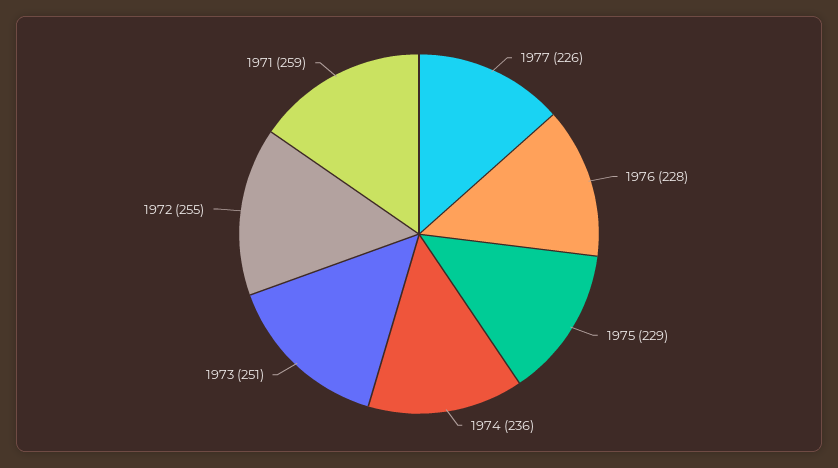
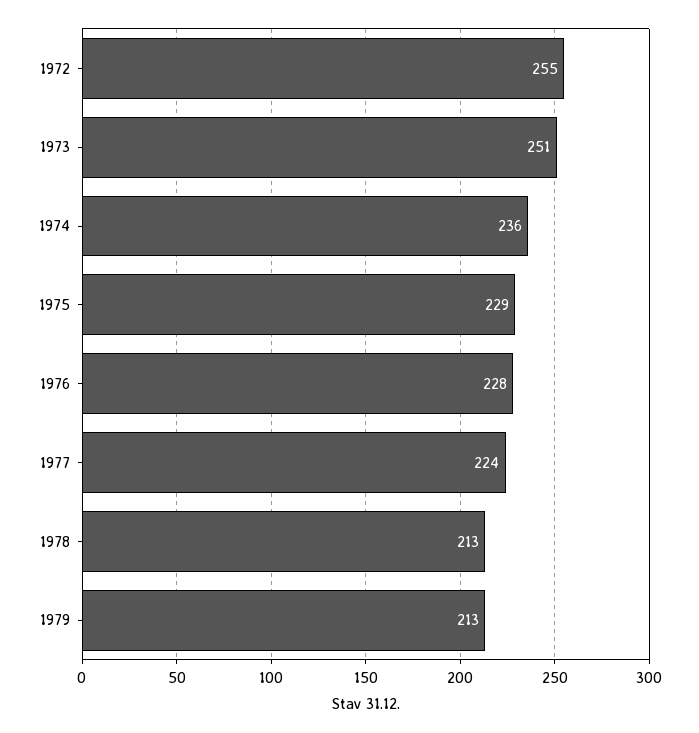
1977: 226 -> 224
1971: 259 -> none
1978: none -> 213
1979: none -> 213

